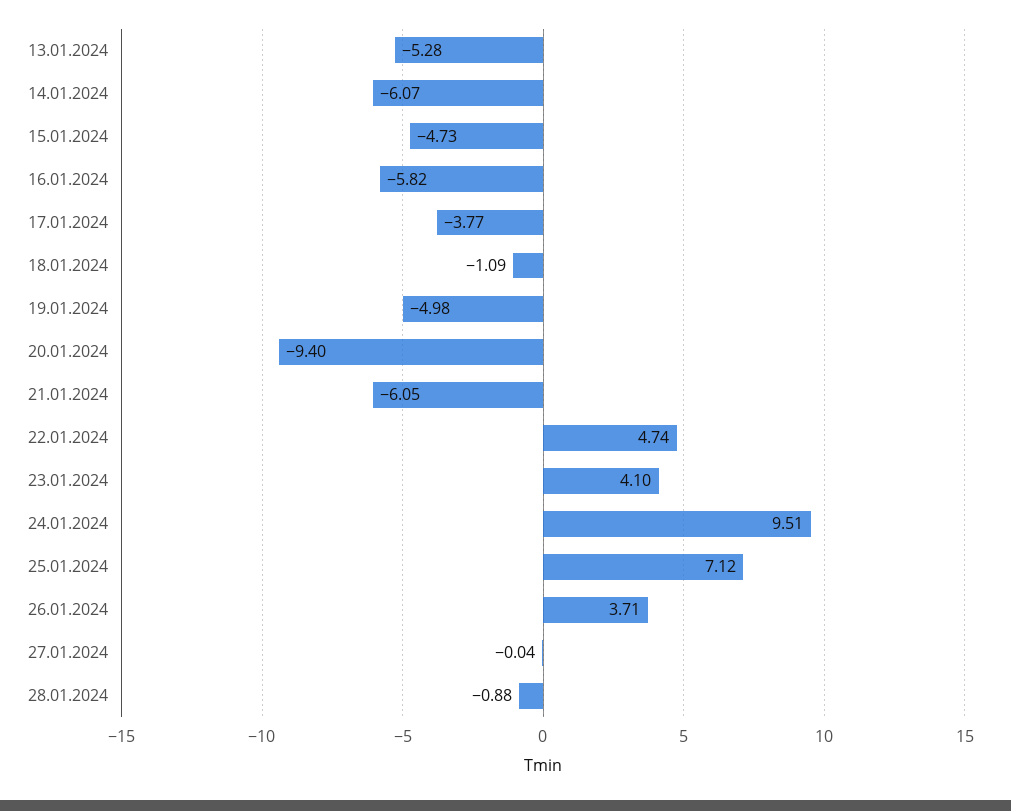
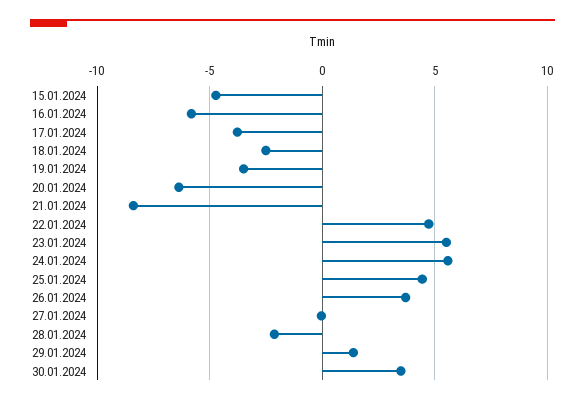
13.01.2024: -5.28 -> none
14.01.2024: -6.07 -> none
18.01.2024: -1.09 -> -2.5
19.01.2024: -4.98 -> -3.5
20.01.2024: -9.4 -> -6.5
21.01.2024: -6.05 -> -8.5
23.01.2024: 4.1 -> 5.5
24.01.2024: 9.51 -> 5.5
25.01.2024: 7.12 -> 4.5
28.01.2024: -0.88 -> -2
29.01.2024: none -> 1.5
30.01.2024: none -> 3.5

